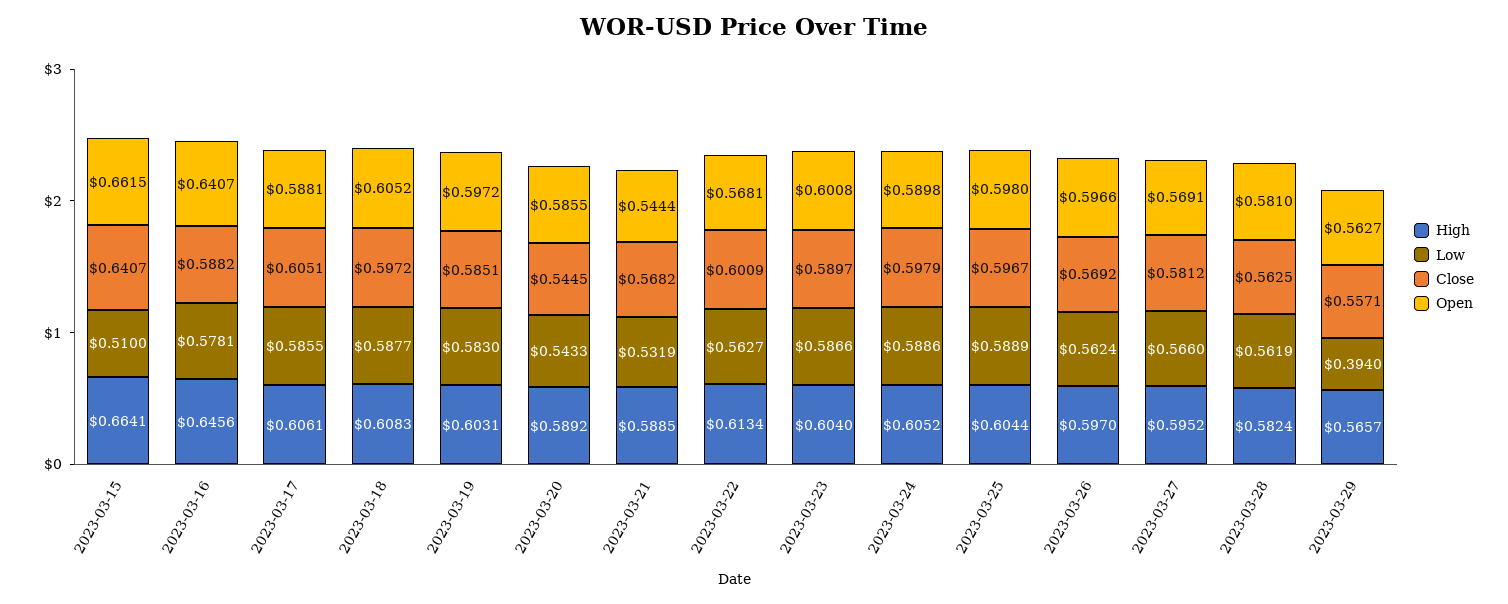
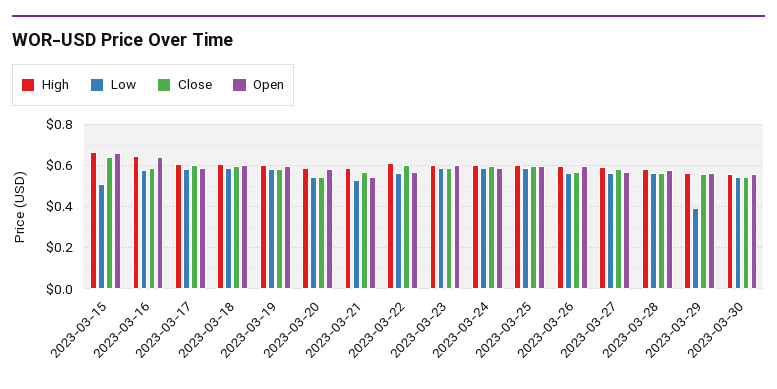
High, 2023-03-30: none -> 0.55
Low, 2023-03-30: none -> 0.55
Close, 2023-03-30: none -> 0.55
Open, 2023-03-30: none -> 0.55

